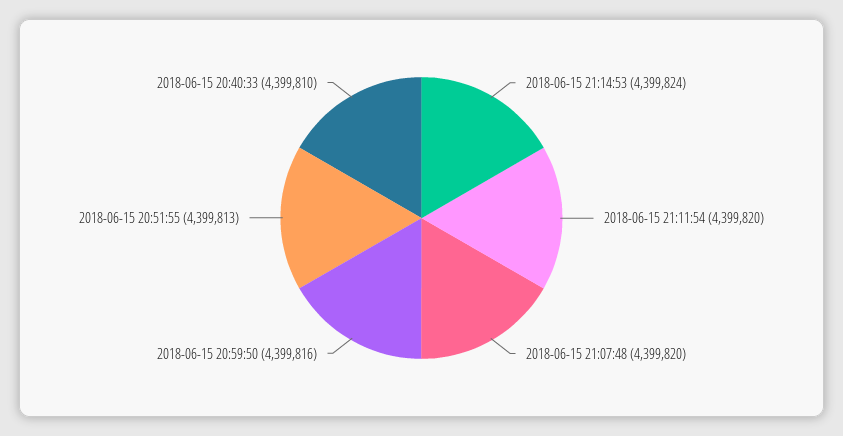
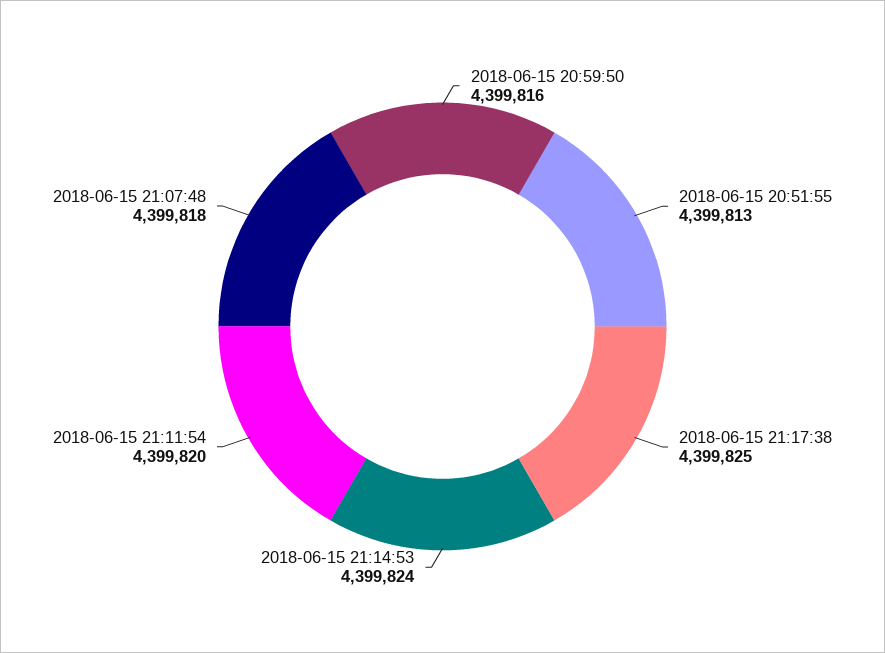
2018-06-15 21:07:48: 4399820 -> 4399818
2018-06-15 20:40:33: 4399810 -> none
2018-06-15 21:17:38: none -> 4399825

